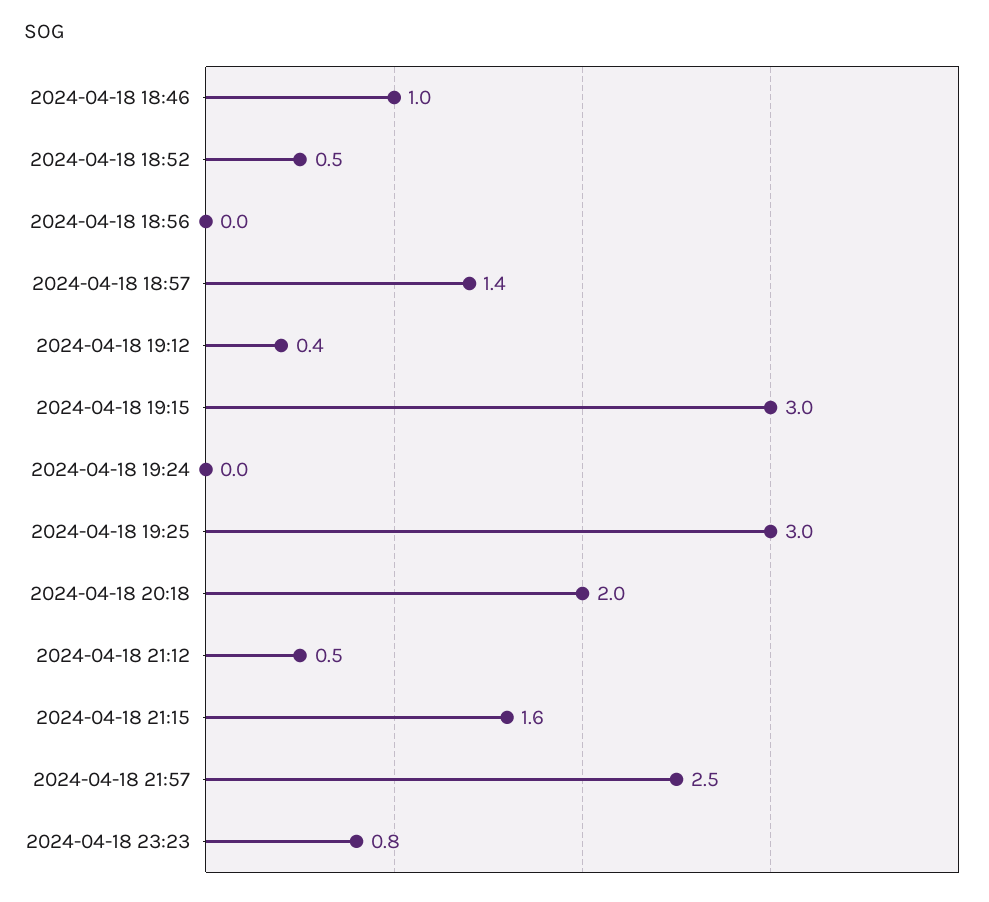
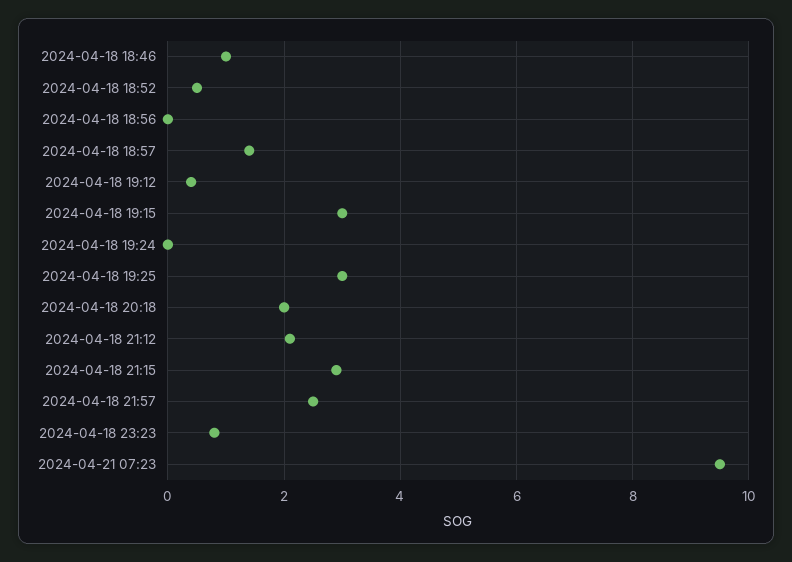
2024-04-18 21:12: 0.5 -> 2
2024-04-18 21:15: 1.6 -> 3
2024-04-21 07:23: none -> 9.5

